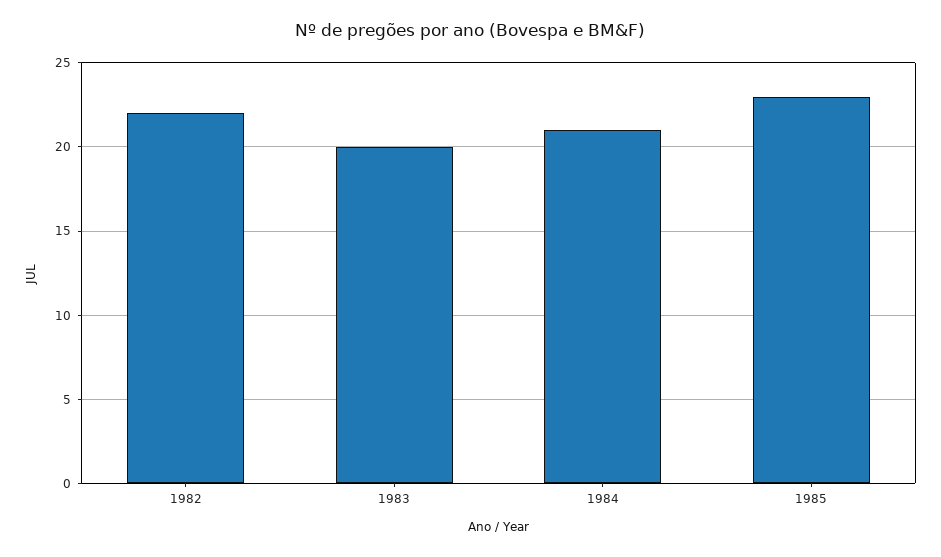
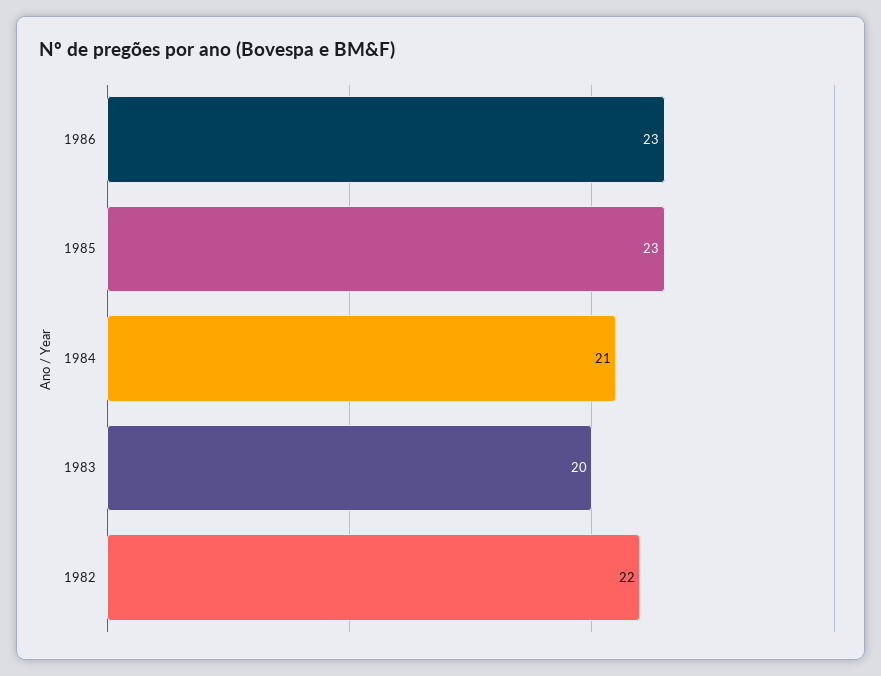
1986: none -> 23

